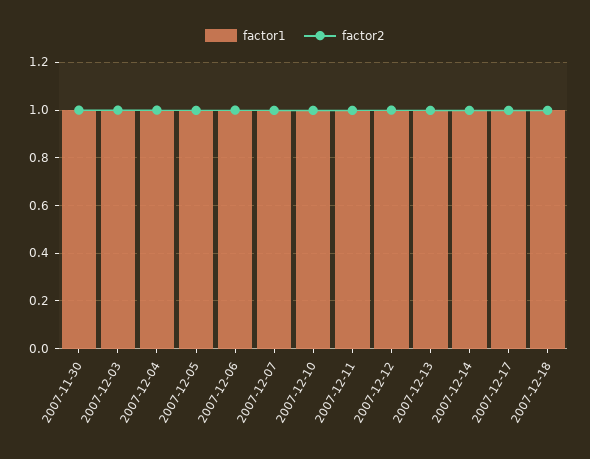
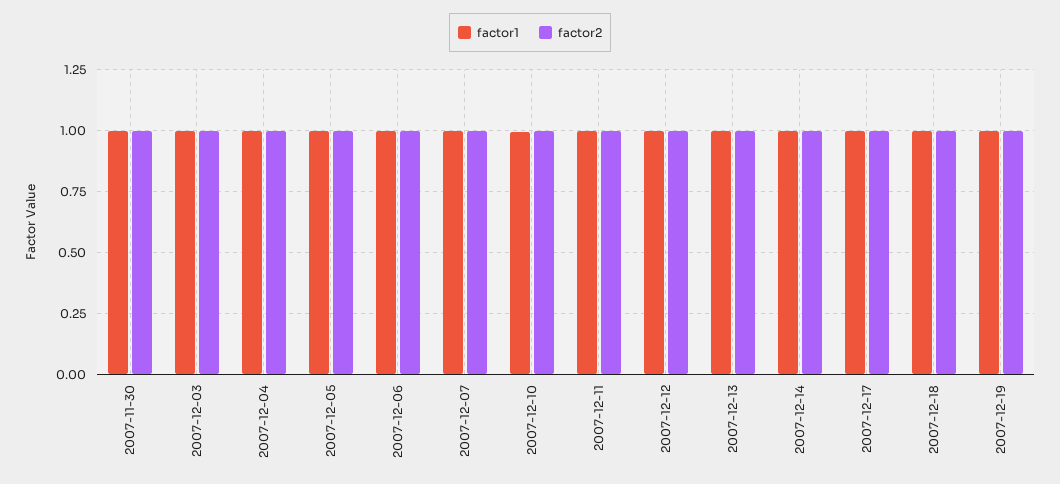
factor1, 2007-12-19: none -> 1
factor2, 2007-12-19: none -> 1

